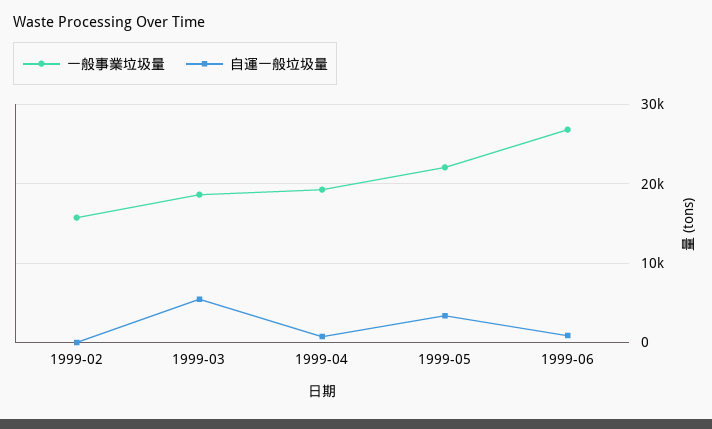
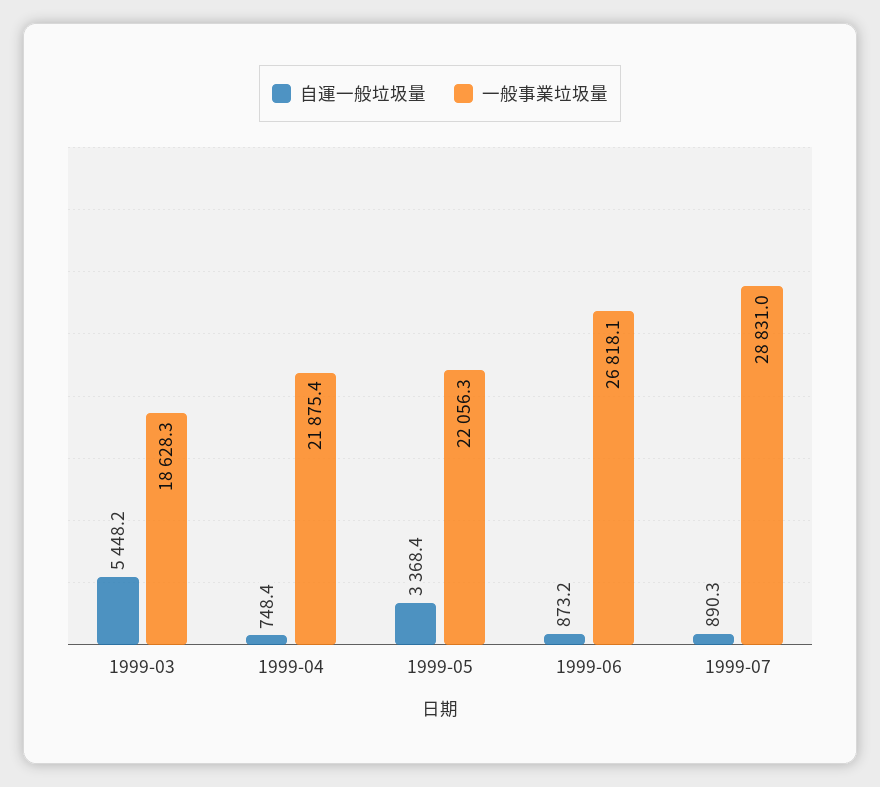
一般事業垃圾量, 1999-02: 16000 -> none
自運一般垃圾量, 1999-02: 0 -> none
一般事業垃圾量, 1999-04: 19000 -> 21875.4
自運一般垃圾量, 1999-07: none -> 890.3
一般事業垃圾量, 1999-07: none -> 28831

